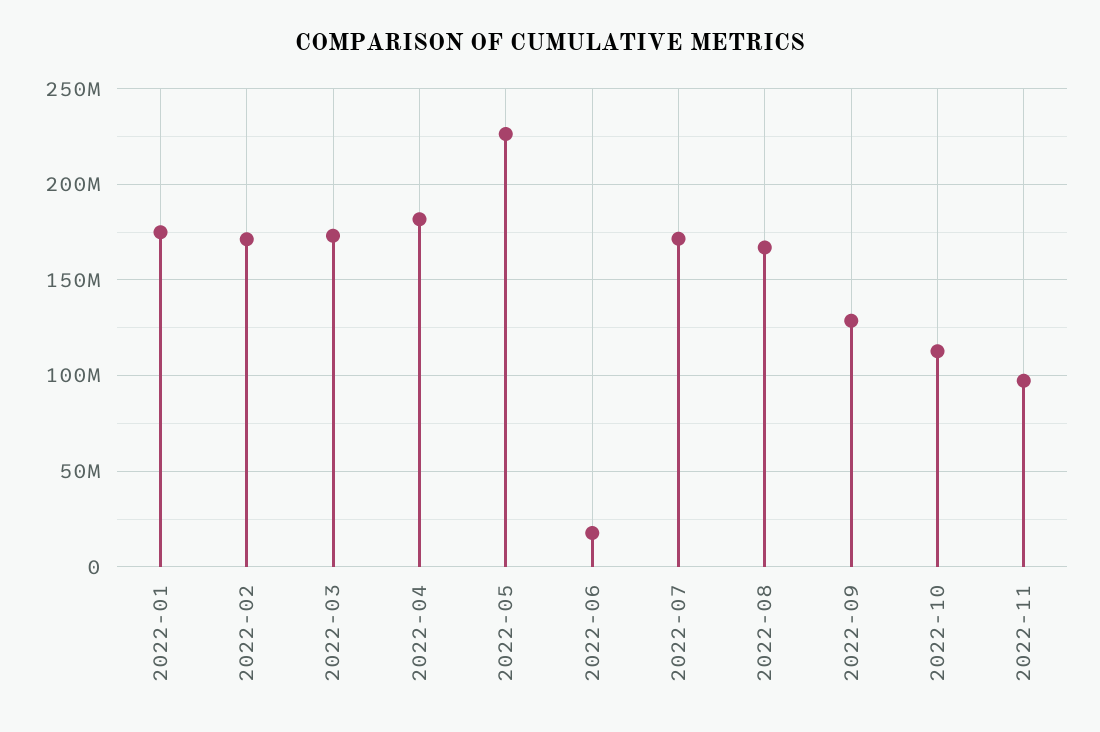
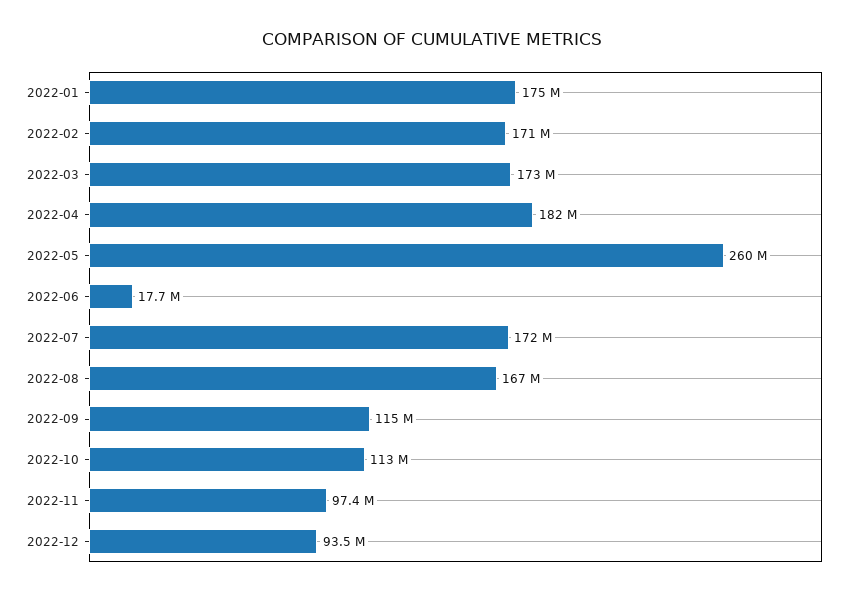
2022-05: 225000000 -> 260000000
2022-09: 130000000 -> 115000000
2022-12: none -> 93500000

